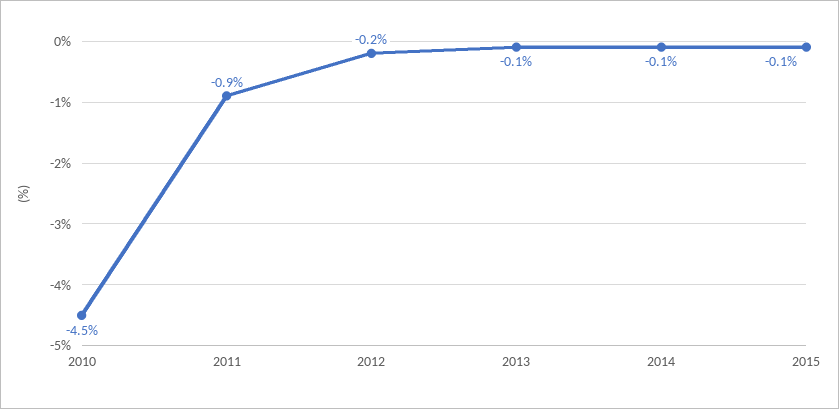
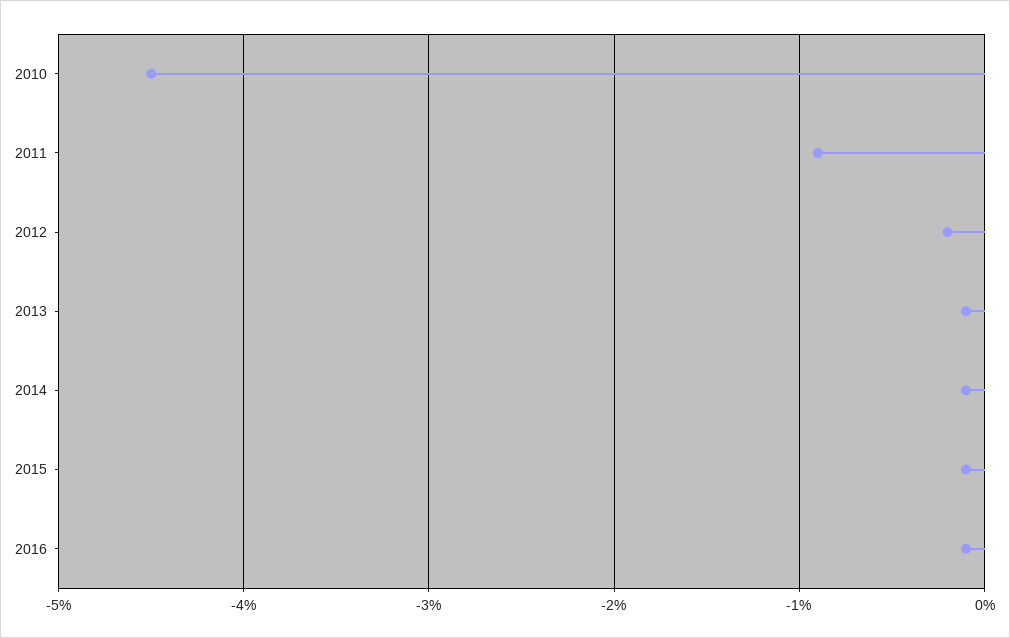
2016: none -> -0.1

